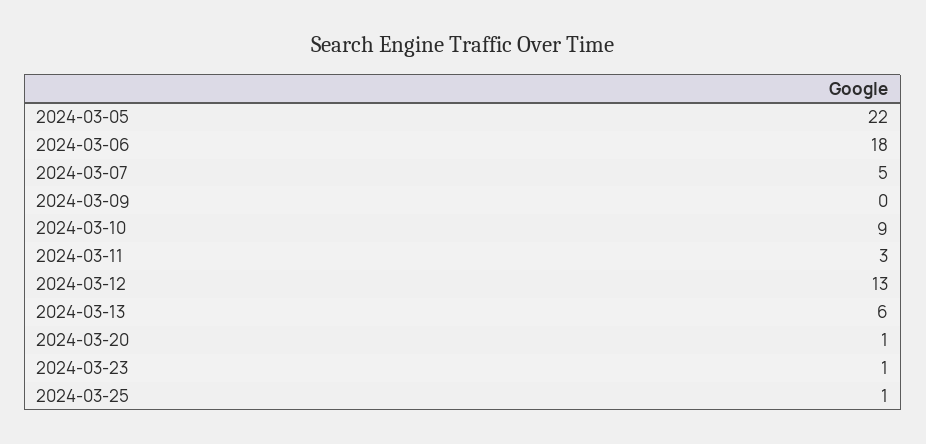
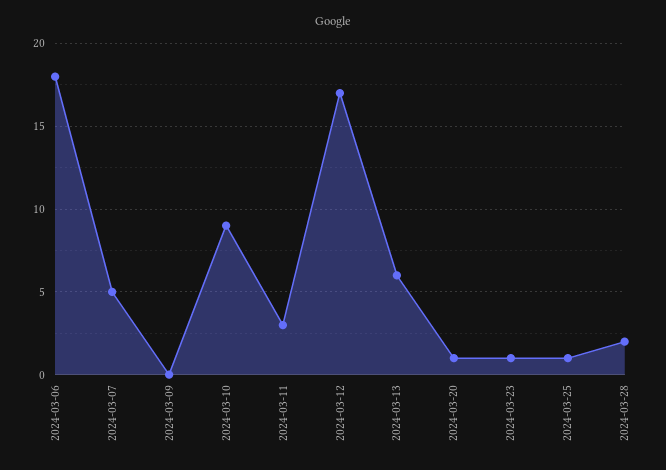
2024-03-05: 22 -> none
2024-03-12: 13 -> 17
2024-03-28: none -> 2

